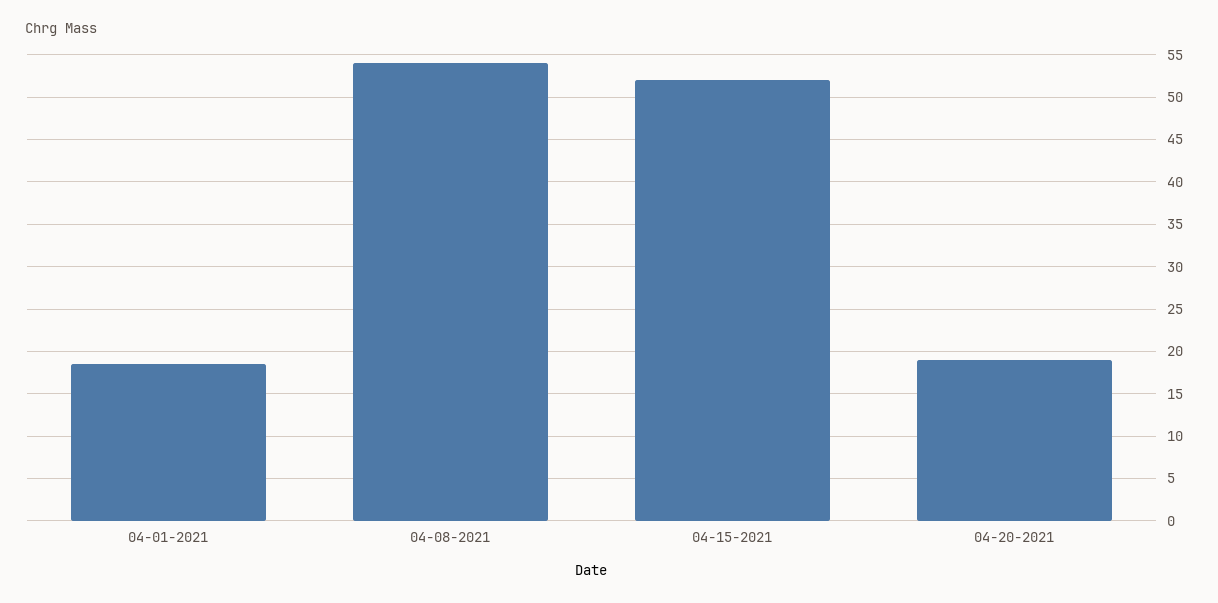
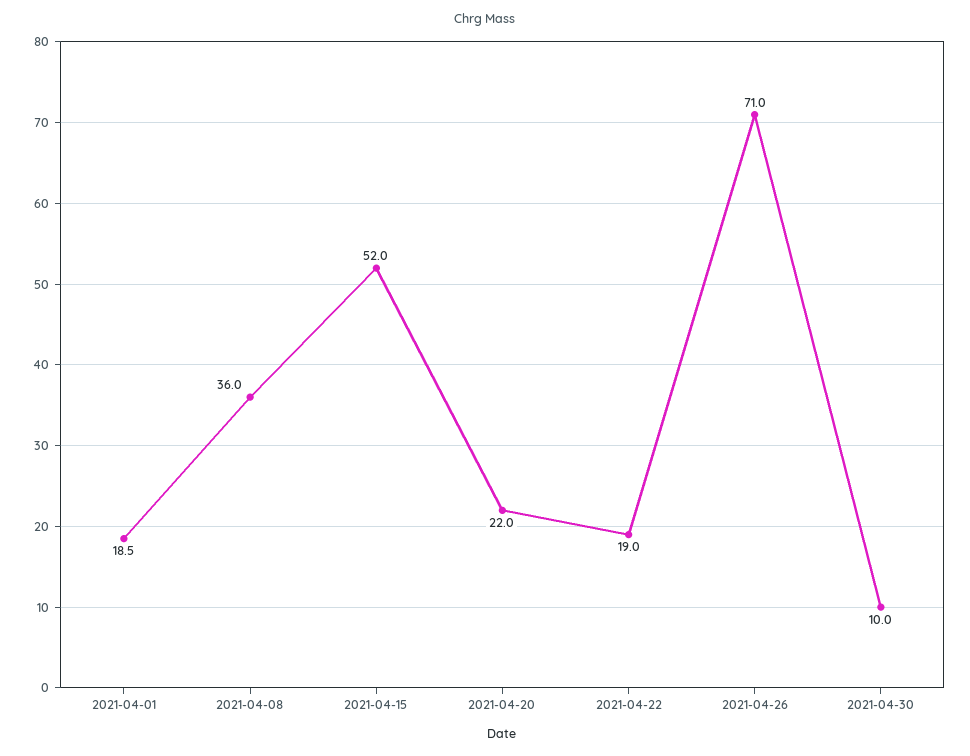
04-08-2021: 54 -> 36
04-20-2021: 19 -> 22
2021-04-22: none -> 19
2021-04-26: none -> 71
2021-04-30: none -> 10

